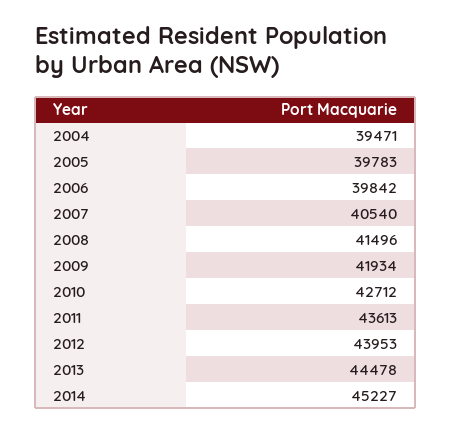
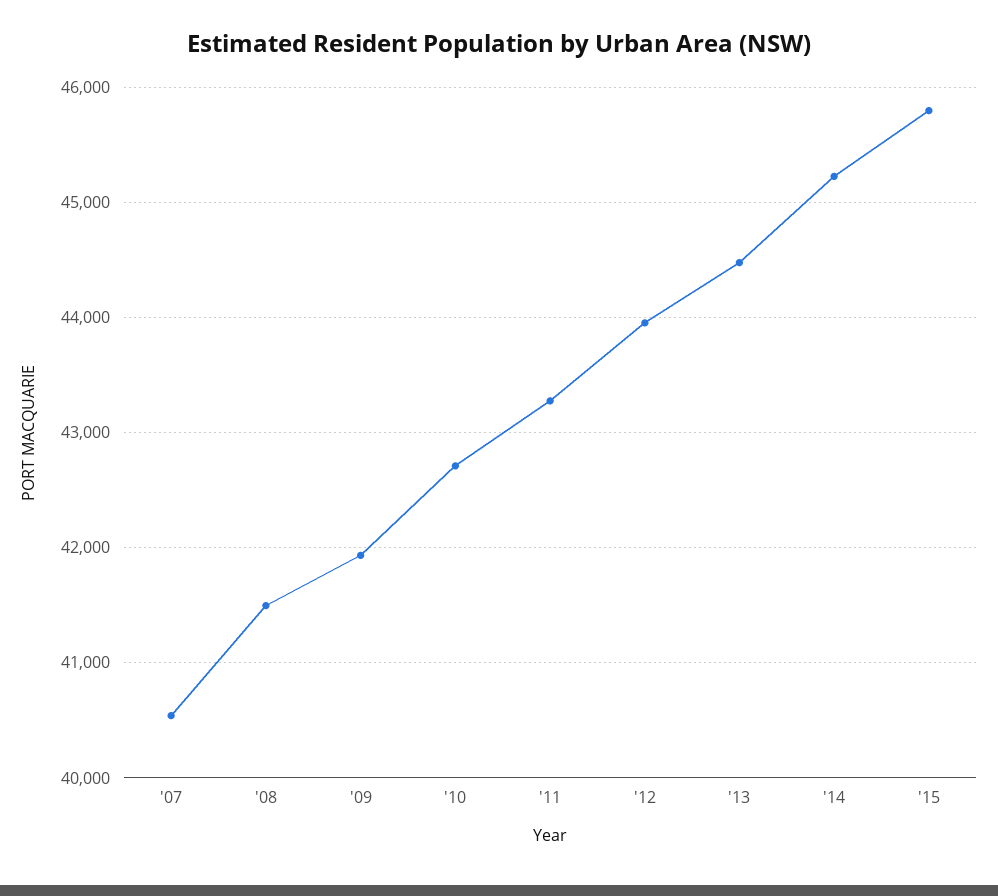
2004: 39471 -> none
2005: 39783 -> none
2006: 39842 -> none
2011: 43613 -> 43300
'15: none -> 45800

